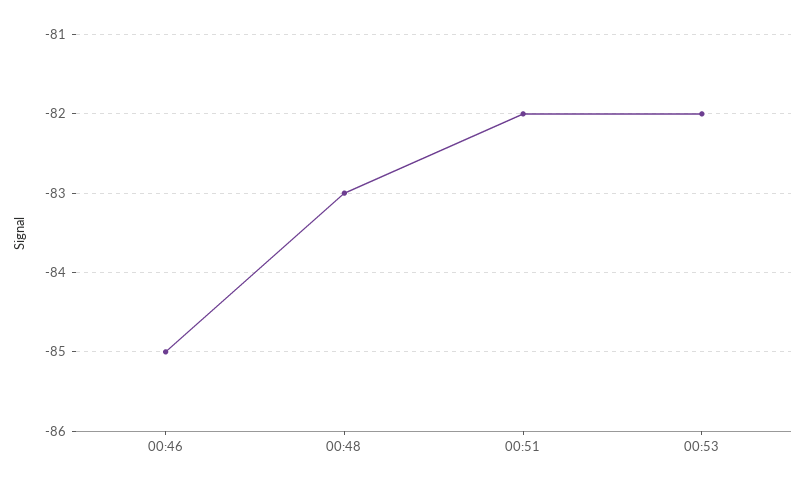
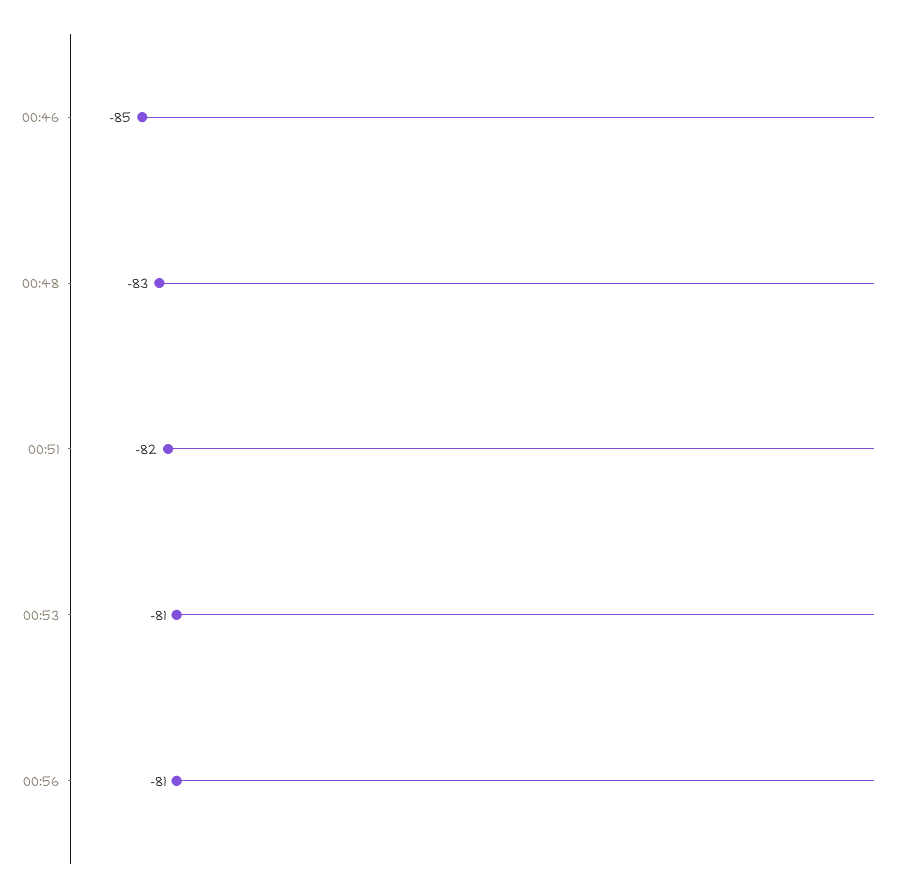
00:53: -82 -> -81
00:56: none -> -81

